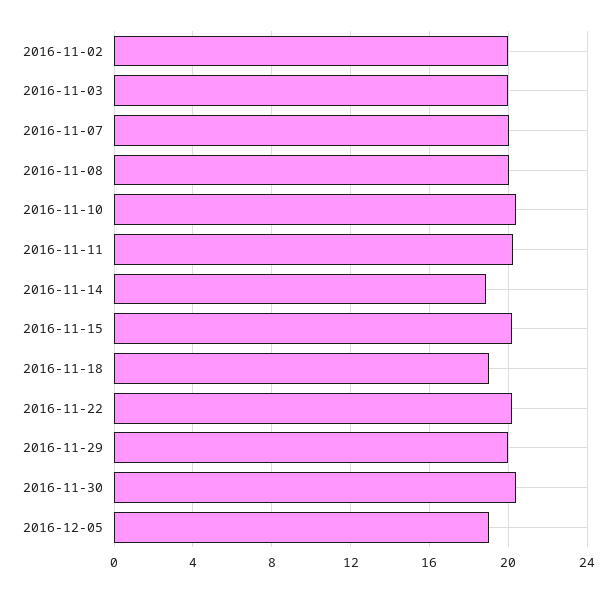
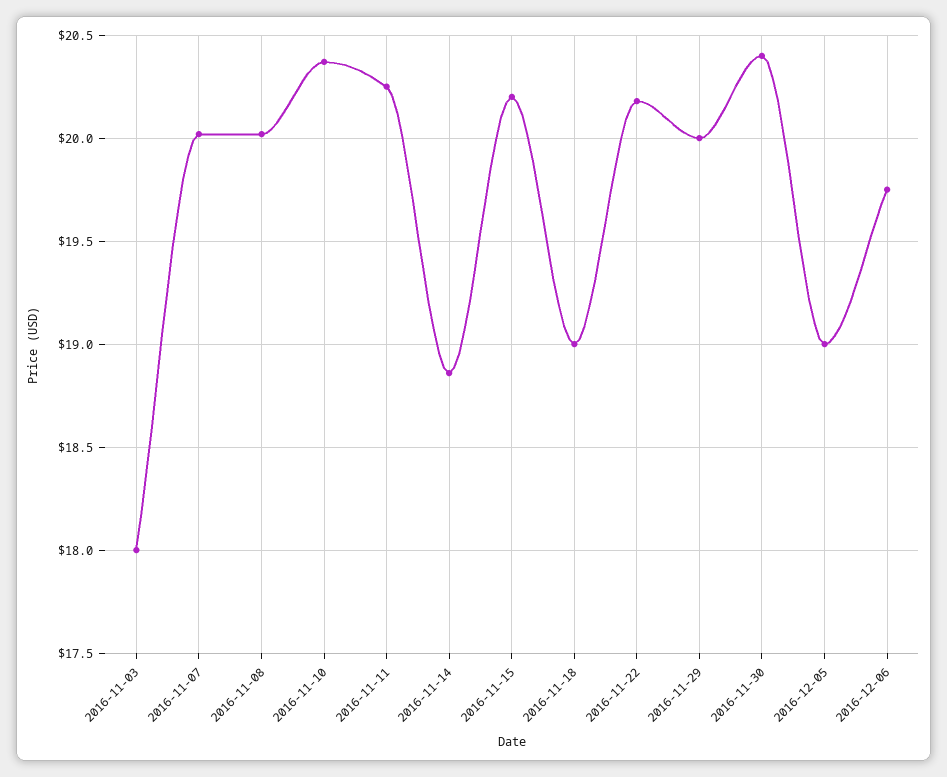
2016-11-02: 20 -> none
2016-11-03: 20 -> 18
2016-12-06: none -> 19.75

